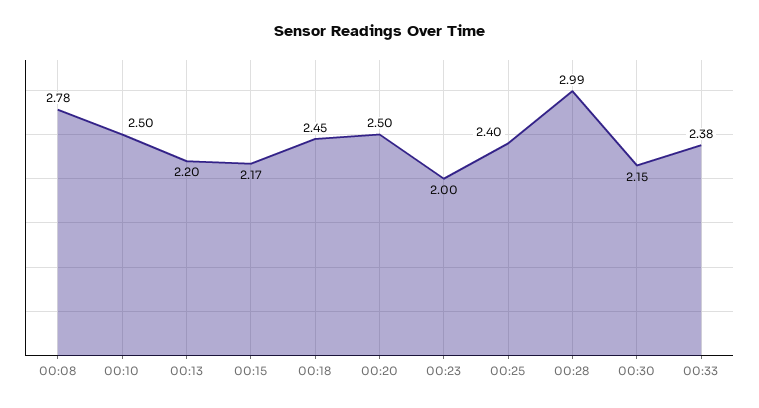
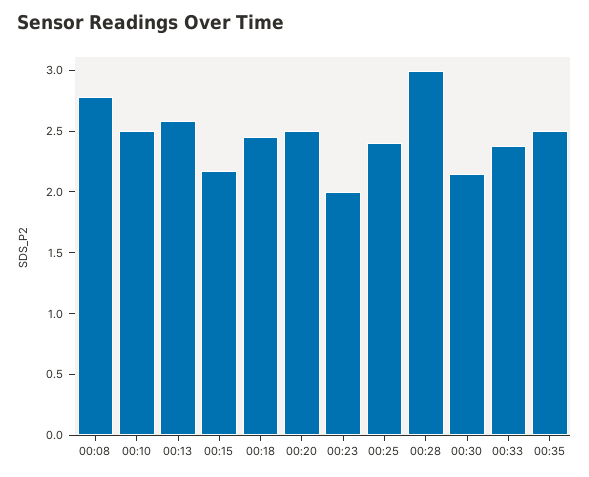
00:13: 2.2 -> 2.6
00:35: none -> 2.5

